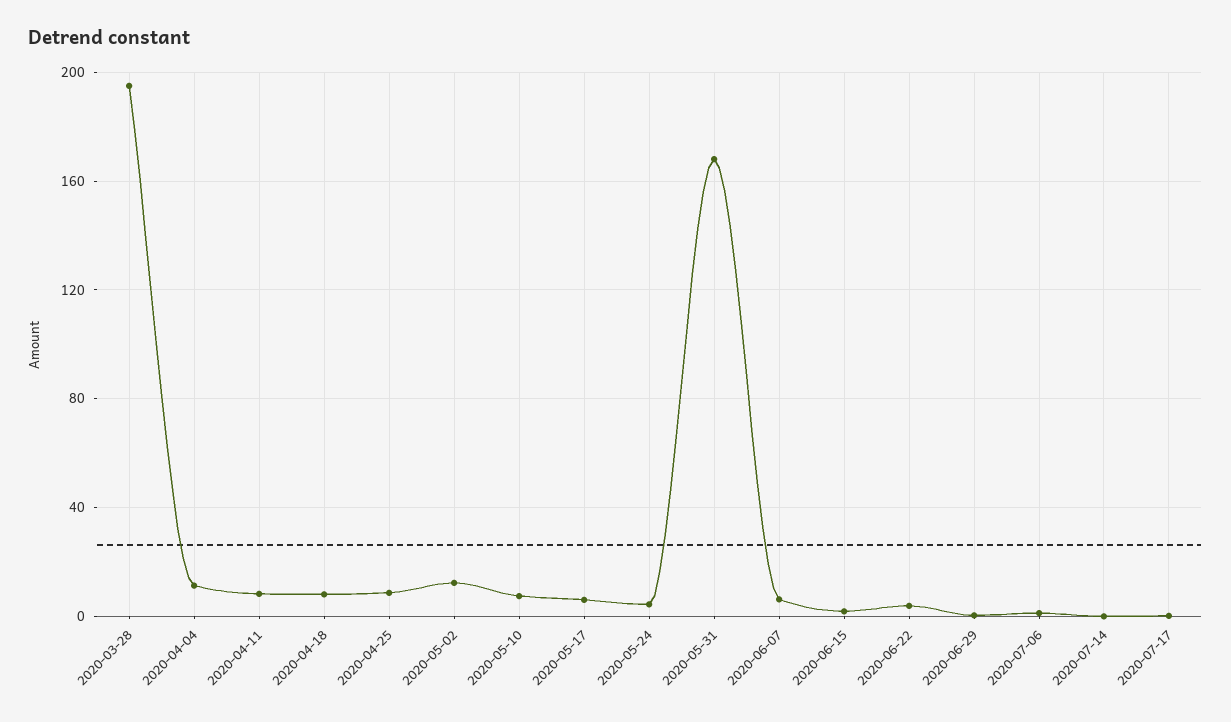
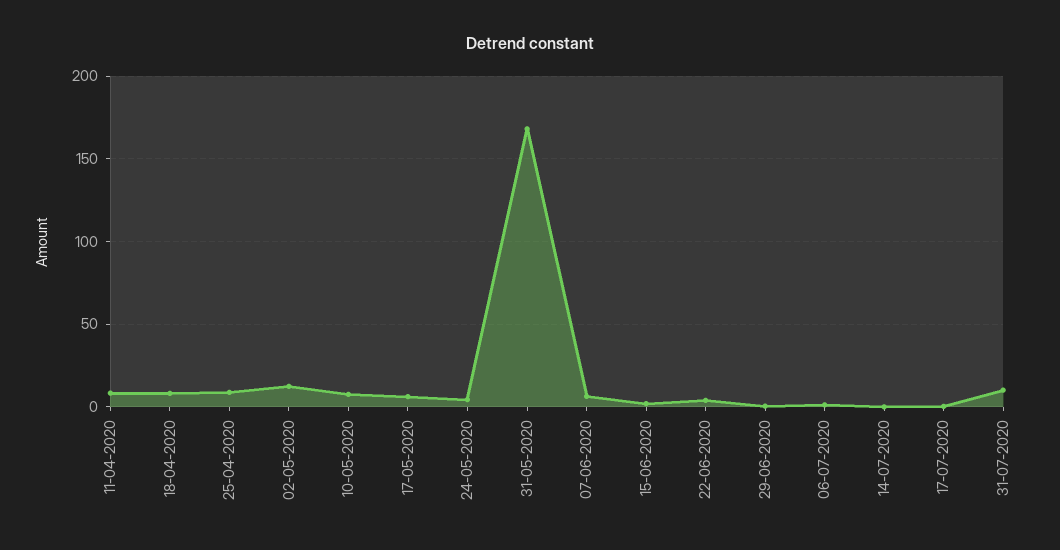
2020-03-28: 195 -> none
2020-04-04: 10 -> none
31-07-2020: none -> 10

